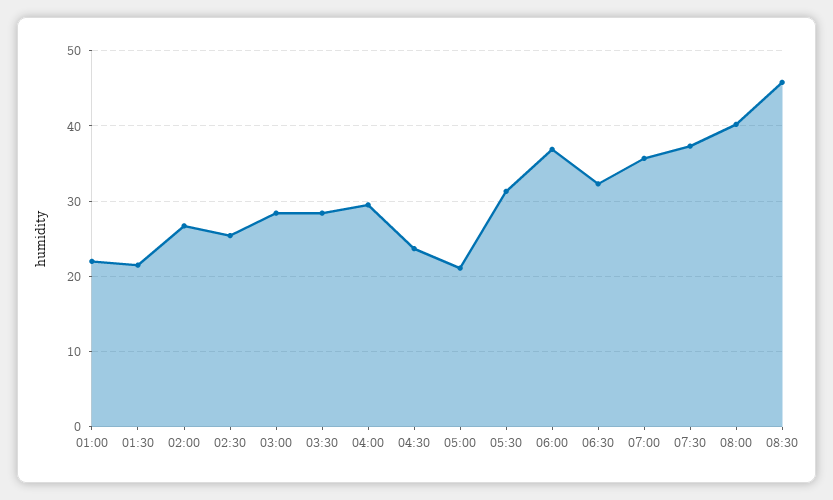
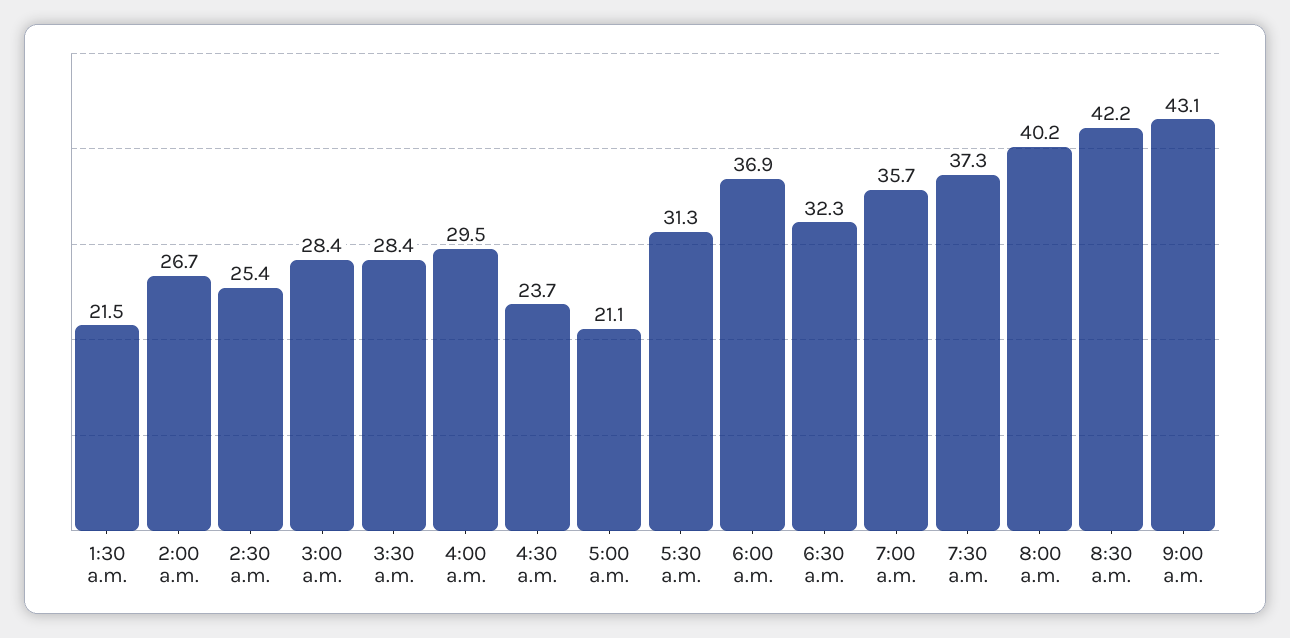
01:00: 22 -> none
08:30: 46 -> 42.2
9:00 a.m.: none -> 43.1

